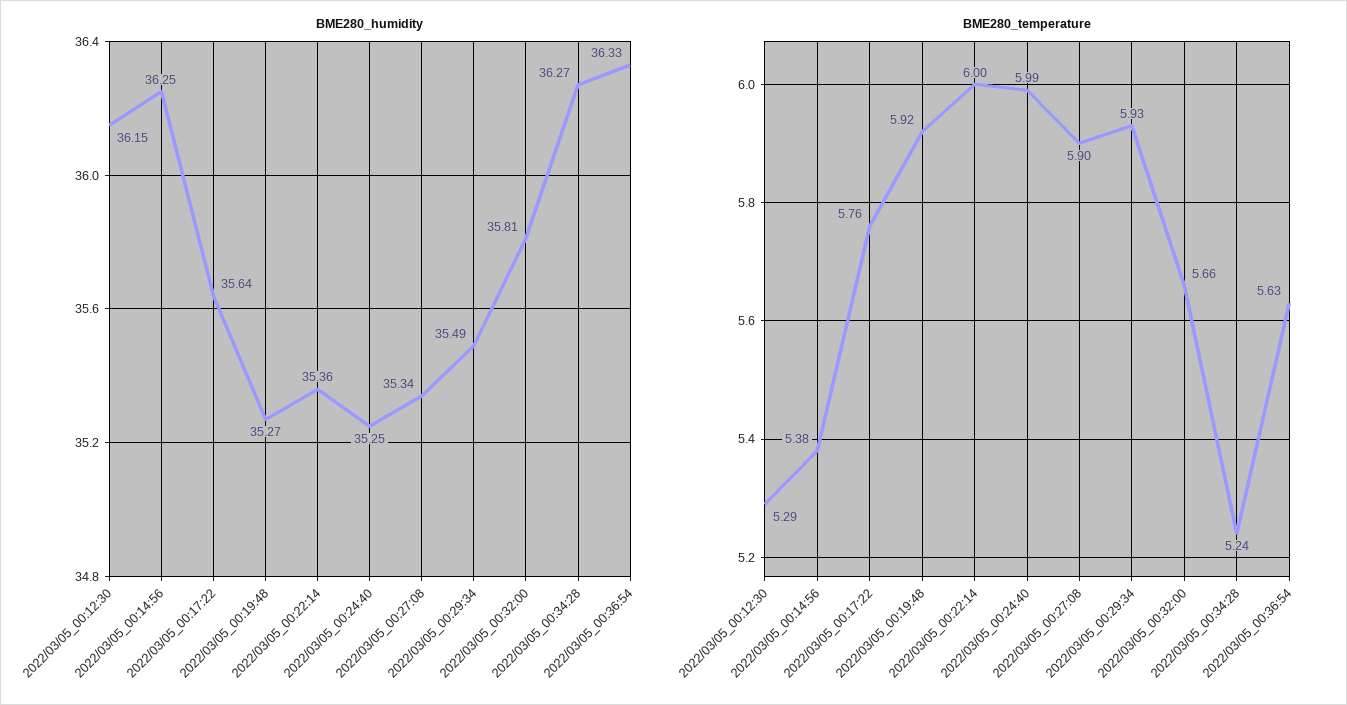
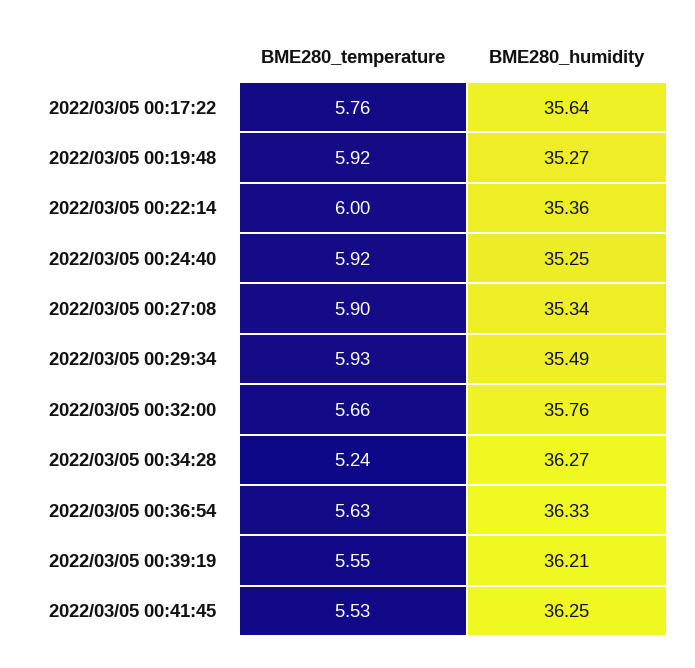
BME280_humidity, 2022/03/05_00:12:30: 36.15 -> none
BME280_humidity, 2022/03/05_00:14:56: 36.25 -> none
BME280_humidity, 2022/03/05_00:32:00: 35.81 -> 35.76
BME280_temperature, 2022/03/05_00:12:30: 5.29 -> none
BME280_temperature, 2022/03/05_00:14:56: 5.38 -> none
BME280_temperature, 2022/03/05_00:24:40: 5.99 -> 5.92
BME280_temperature, 2022/03/05 00:39:19: none -> 5.55
BME280_humidity, 2022/03/05 00:39:19: none -> 36.21
BME280_temperature, 2022/03/05 00:41:45: none -> 5.53
BME280_humidity, 2022/03/05 00:41:45: none -> 36.25

